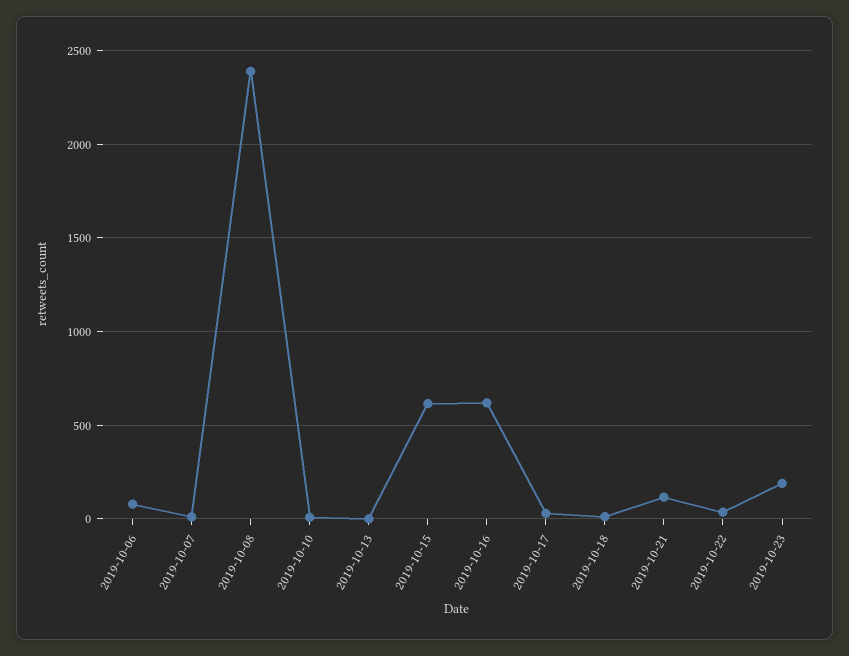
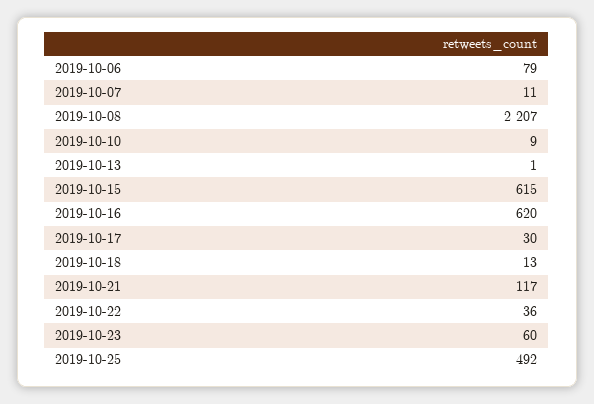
2019-10-08: 2400 -> 2207
2019-10-23: 200 -> 60
2019-10-25: none -> 492

